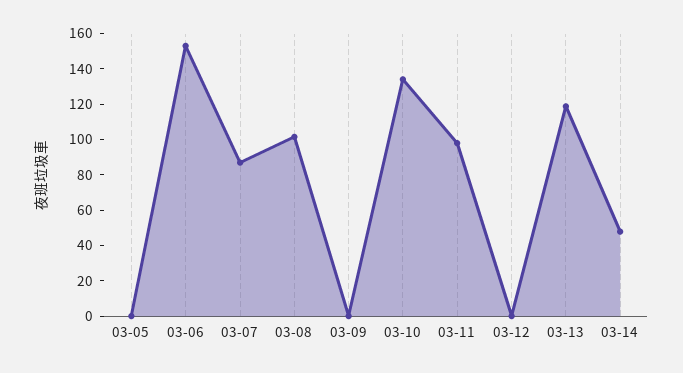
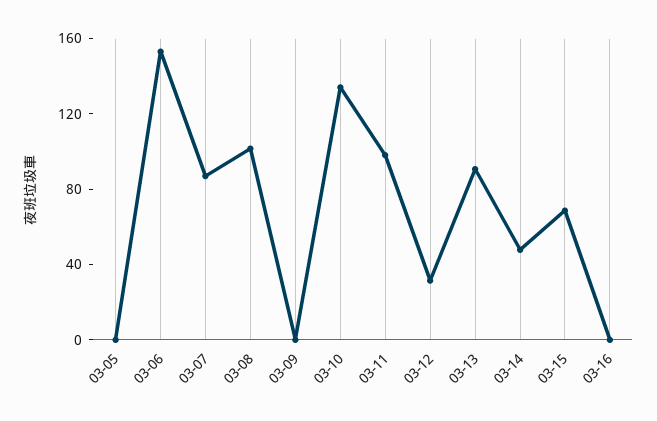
03-12: 0 -> 30
03-13: 120 -> 90
03-15: none -> 70
03-16: none -> 0

